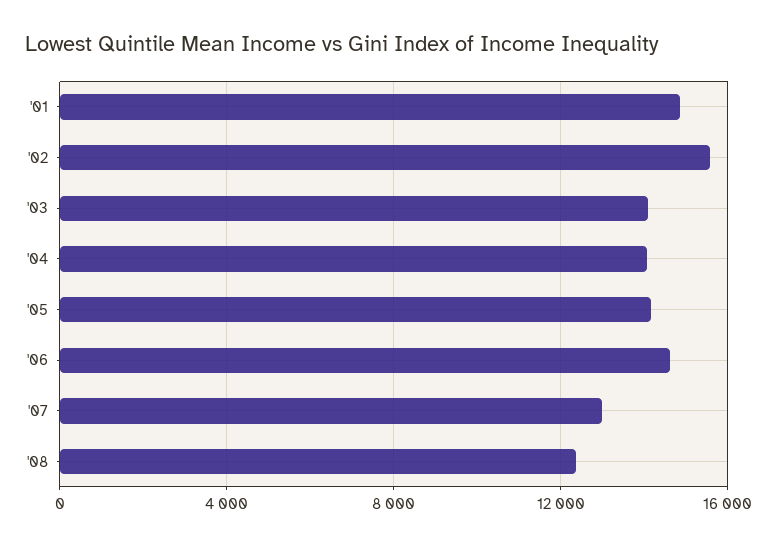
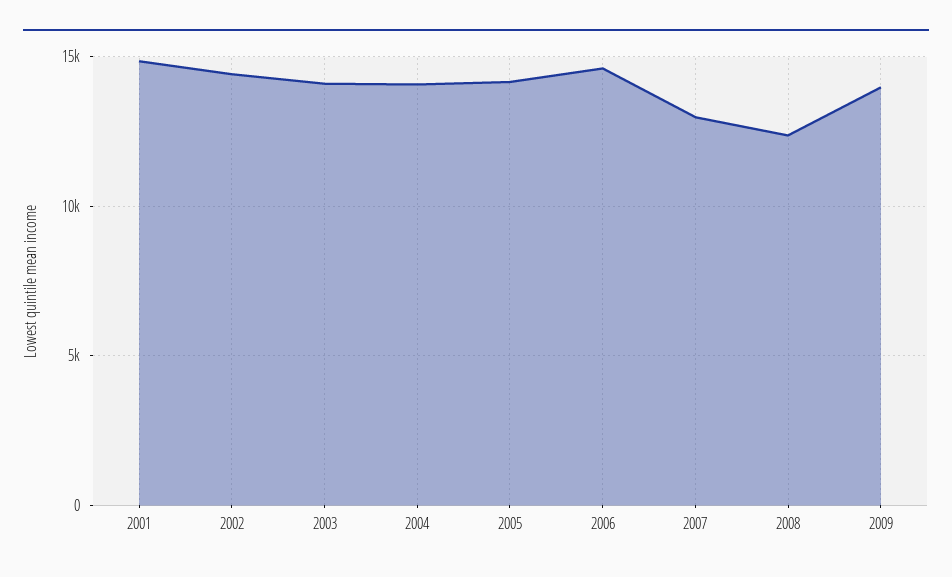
'02: 15500 -> 14500
2009: none -> 14000

